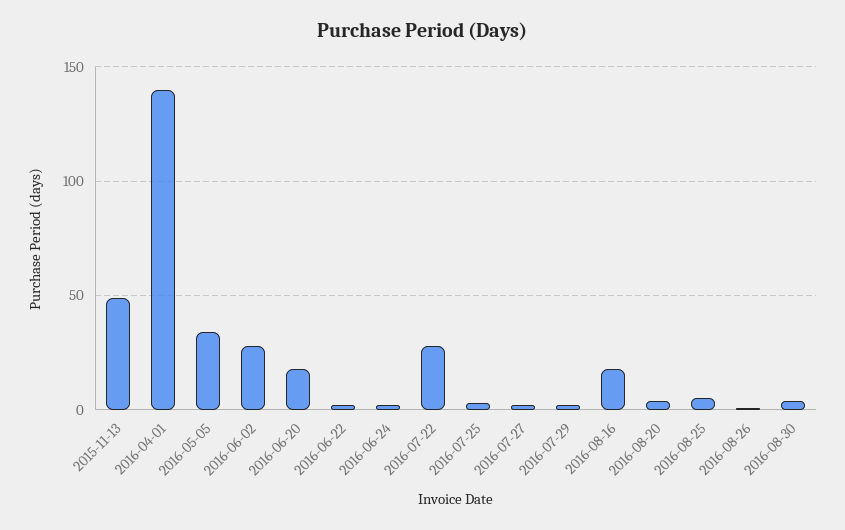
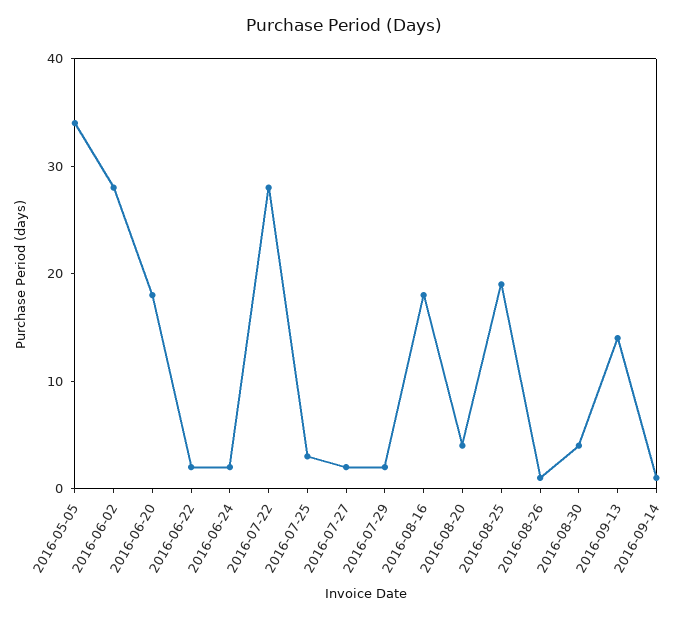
2015-11-13: 50 -> none
2016-04-01: 140 -> none
2016-08-25: 5 -> 19
2016-09-13: none -> 14
2016-09-14: none -> 1

